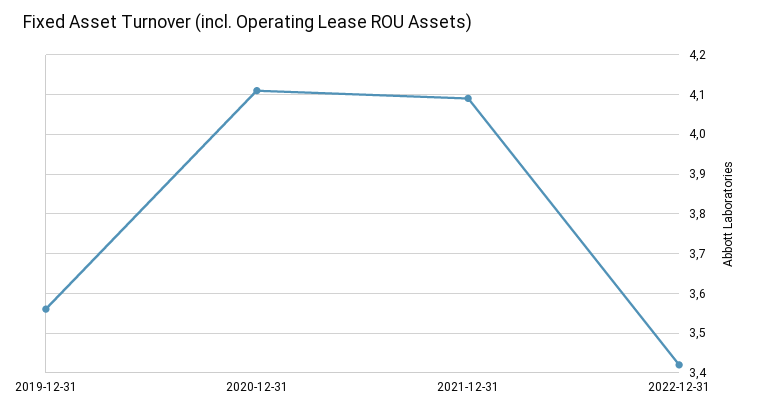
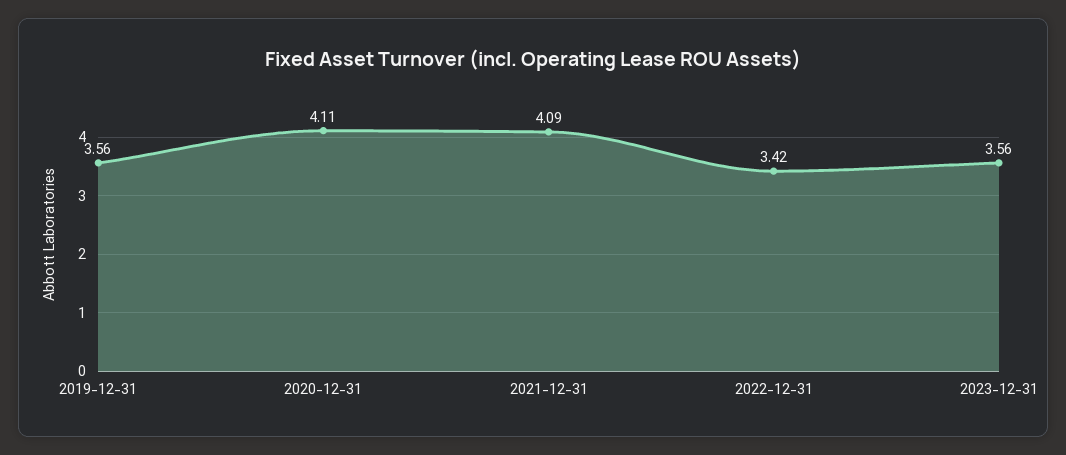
2023-12-31: none -> 3.56

